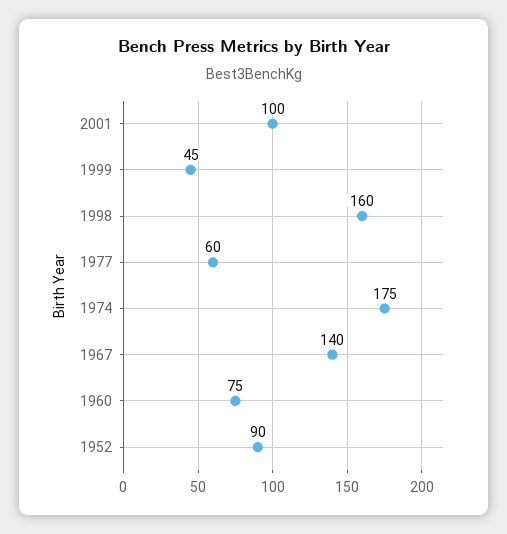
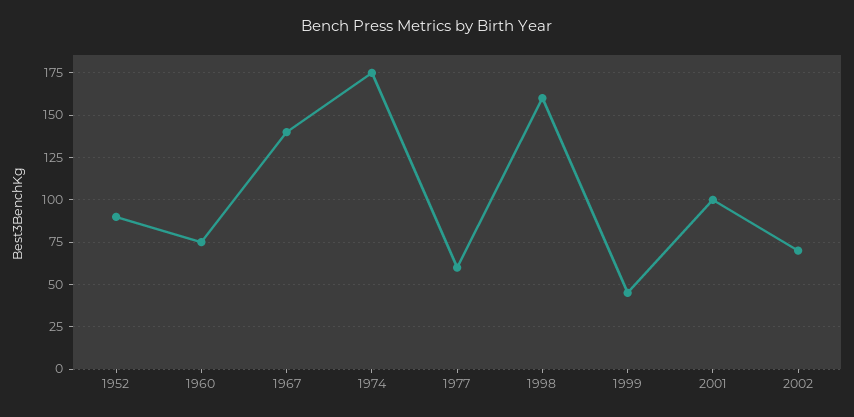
2002: none -> 70

